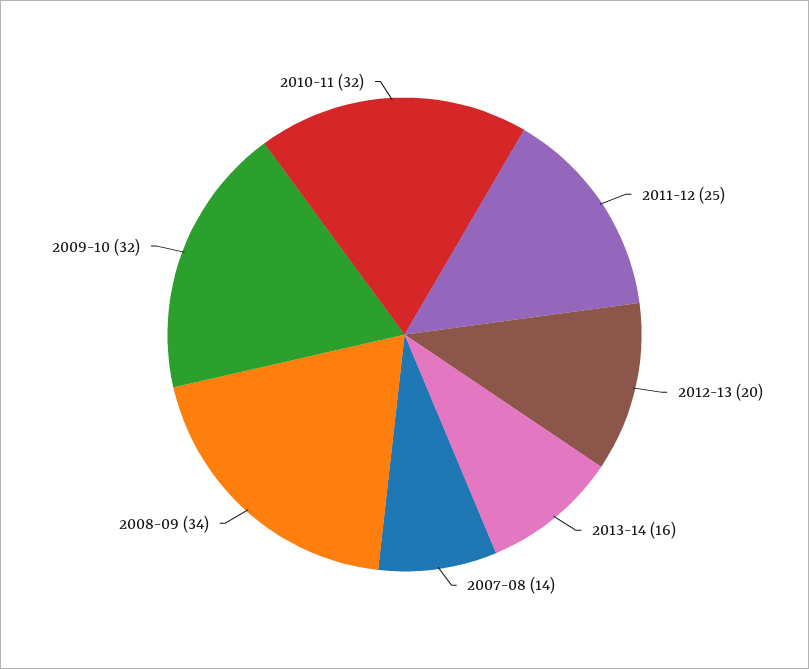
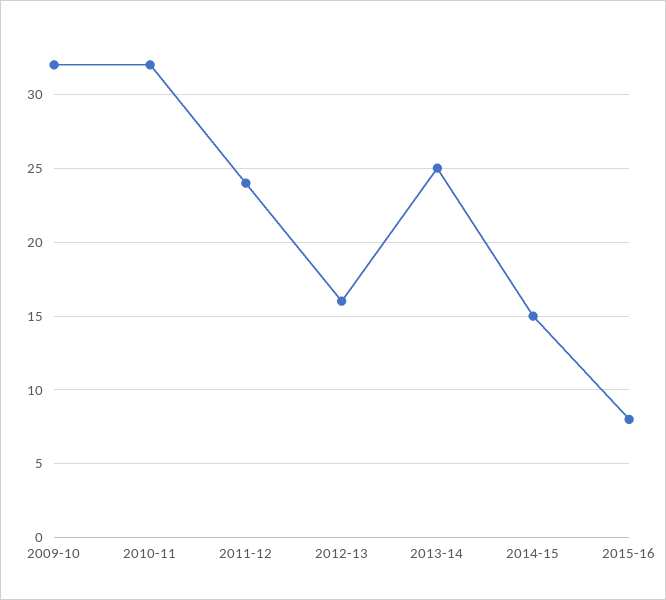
2011-12: 25 -> 24
2012-13: 20 -> 16
2013-14: 16 -> 25
2007-08: 14 -> none
2008-09: 34 -> none
2014-15: none -> 15
2015-16: none -> 8

